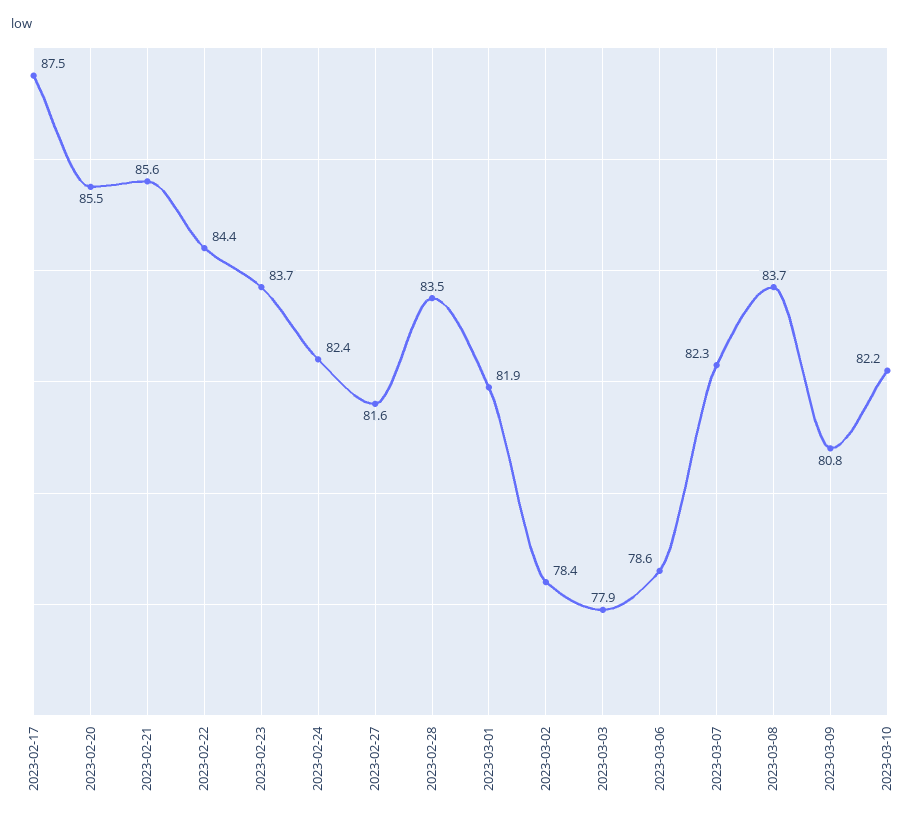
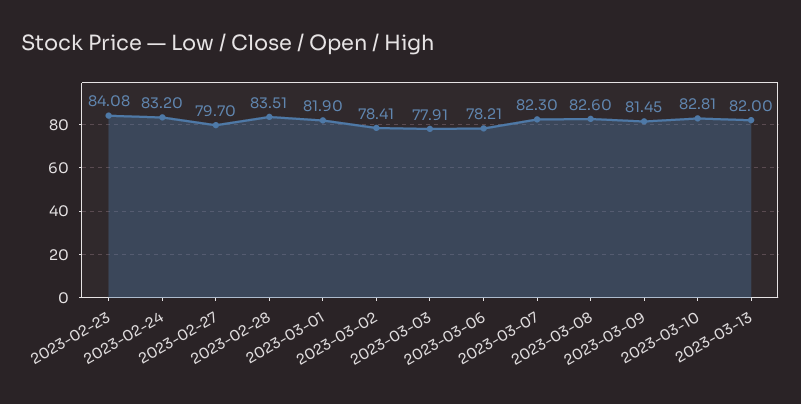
2023-02-17: 87.5 -> none
2023-02-20: 85.5 -> none
2023-02-21: 85.6 -> none
2023-02-22: 84.4 -> none
2023-02-23: 83.7 -> 84.08
2023-02-24: 82.4 -> 83.2
2023-02-27: 81.6 -> 79.7
2023-03-06: 78.6 -> 78.21
2023-03-08: 83.7 -> 82.6
2023-03-09: 80.8 -> 81.45
2023-03-10: 82.2 -> 82.81
2023-03-13: none -> 82

